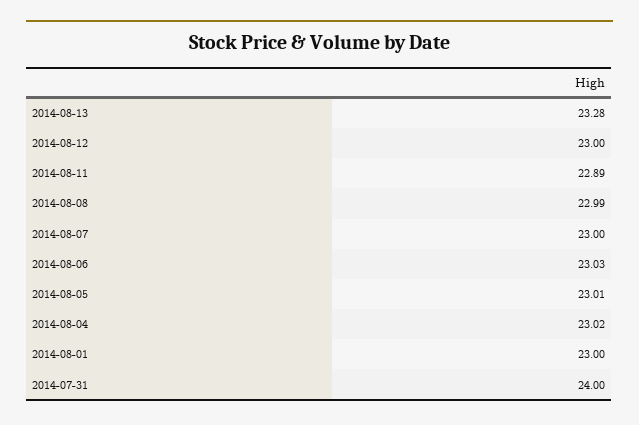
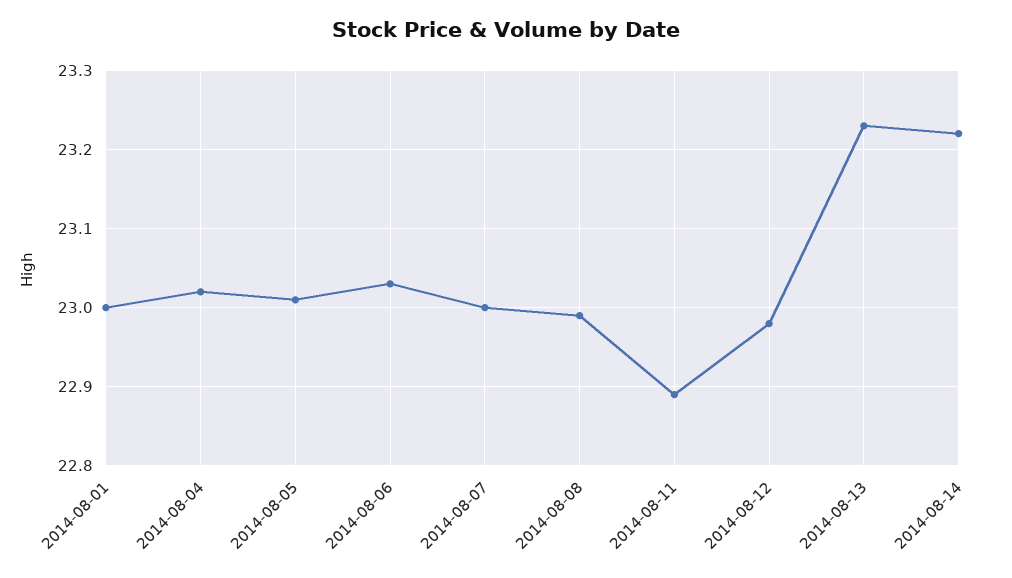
2014-08-13: 23.28 -> 23.23
2014-08-12: 23 -> 22.98
2014-07-31: 24 -> none
2014-08-14: none -> 23.22

